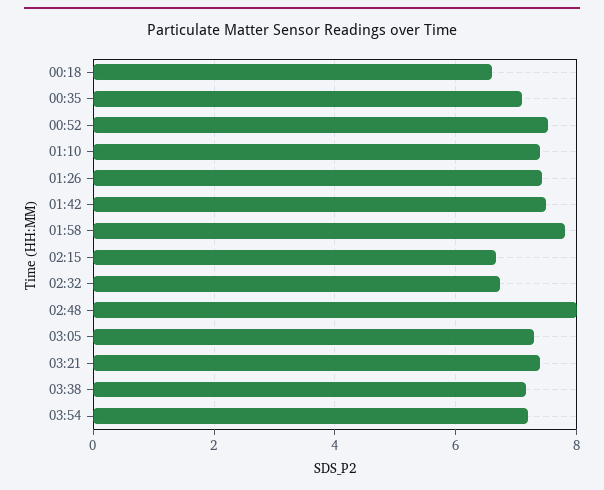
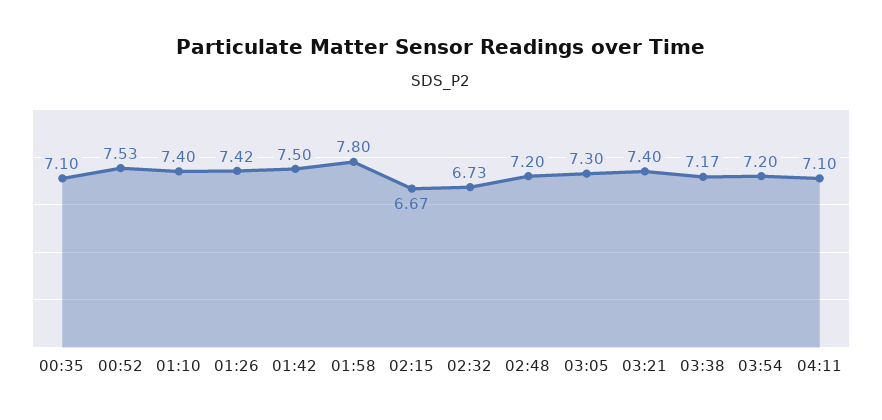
00:18: 6.6 -> none
02:48: 8 -> 7.2
04:11: none -> 7.1

